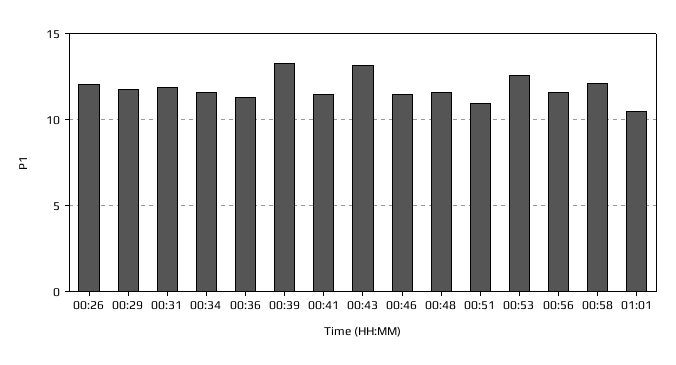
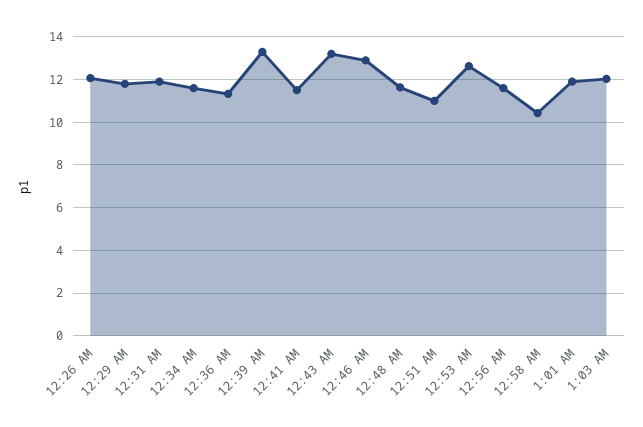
00:46: 11.5 -> 13
00:58: 12 -> 10.5
01:01: 10.5 -> 12
1:03 AM: none -> 12

